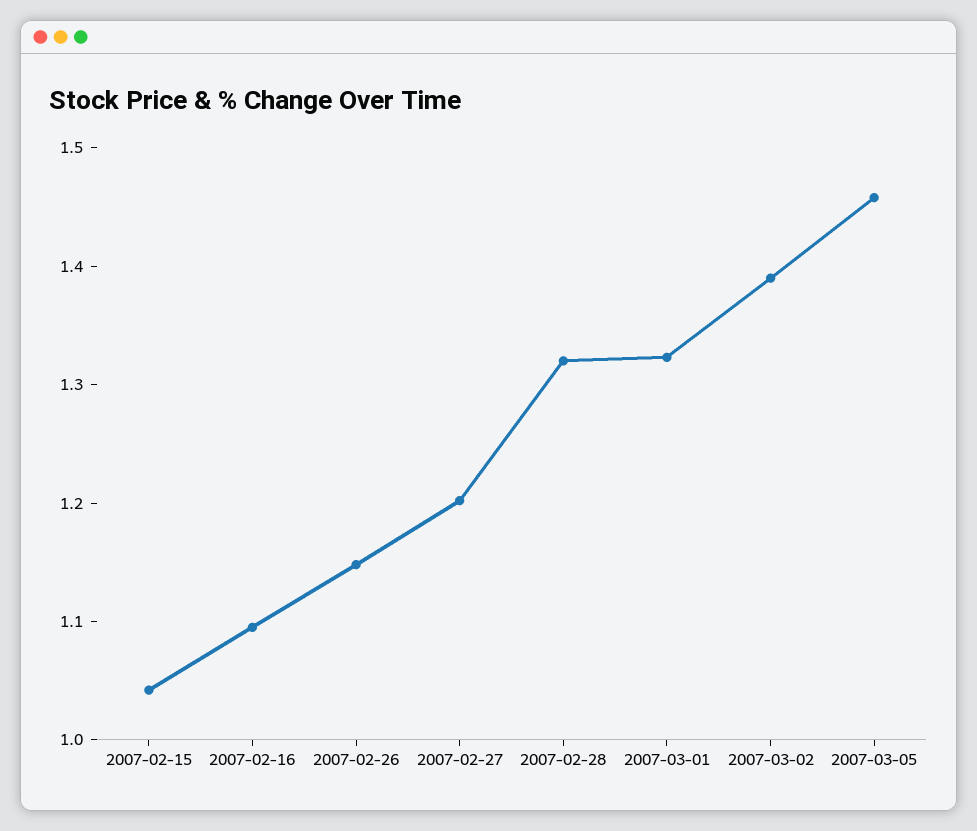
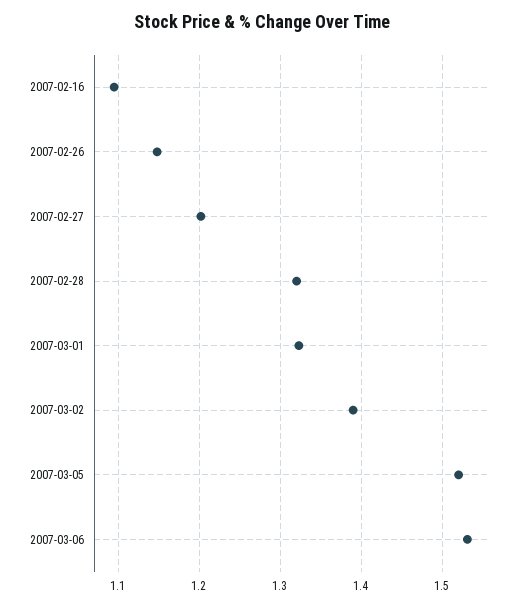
2007-02-15: 1.04 -> none
2007-03-05: 1.46 -> 1.52
2007-03-06: none -> 1.53

